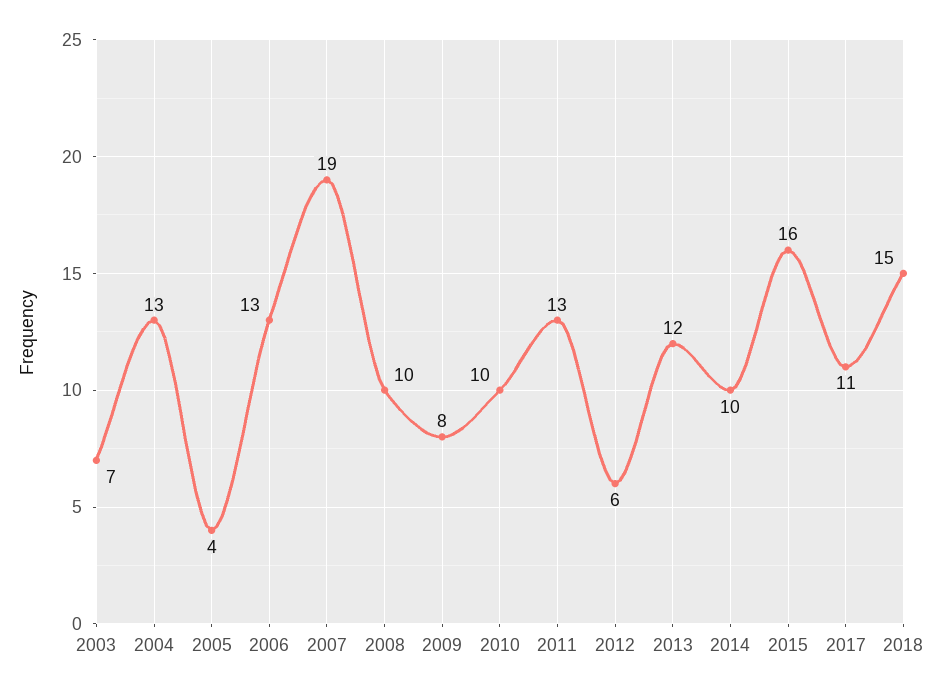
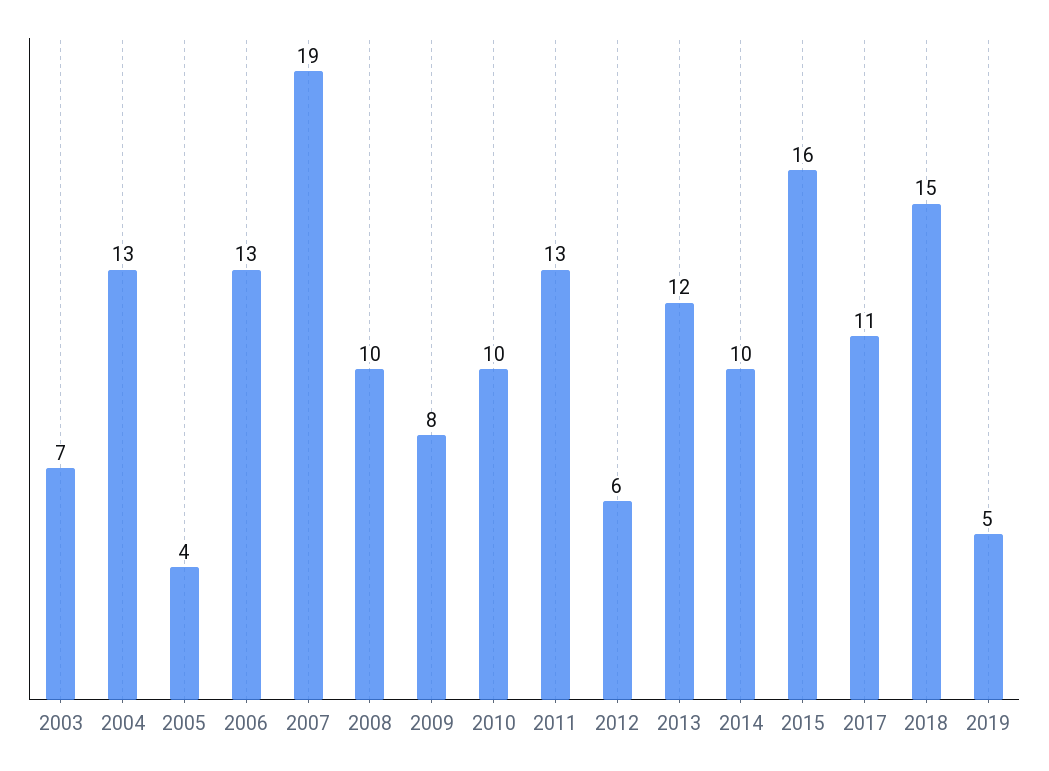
2019: none -> 5

